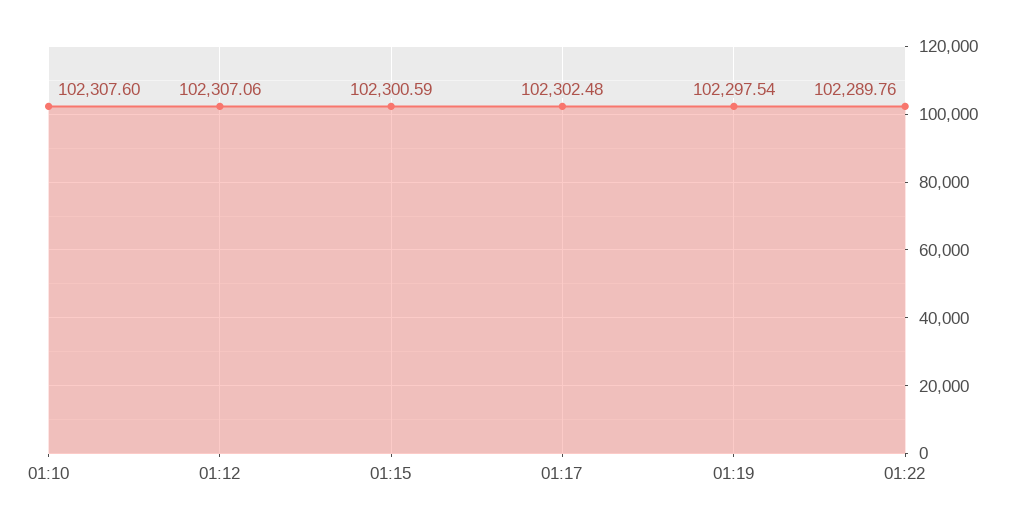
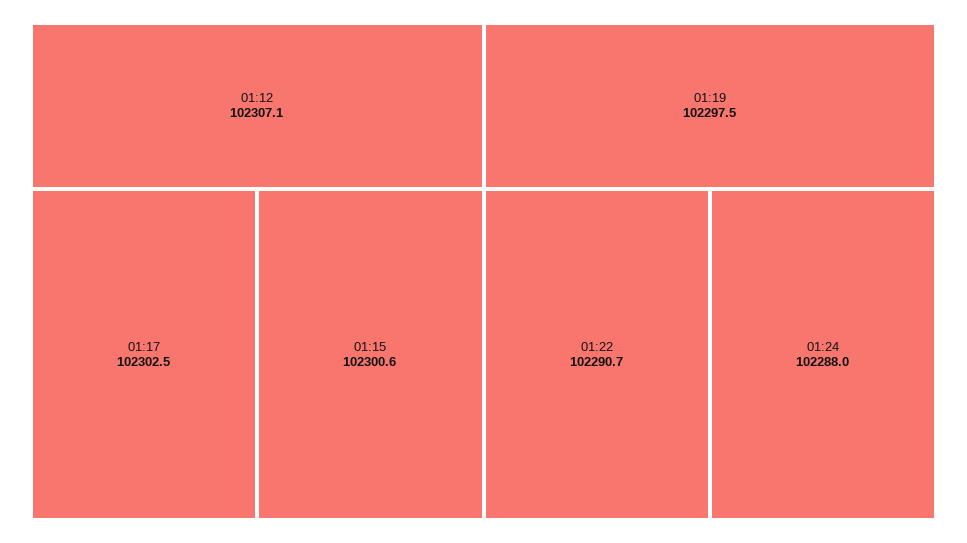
01:10: 102307.6 -> none
01:22: 102289.76 -> 102290.7
01:24: none -> 102288

